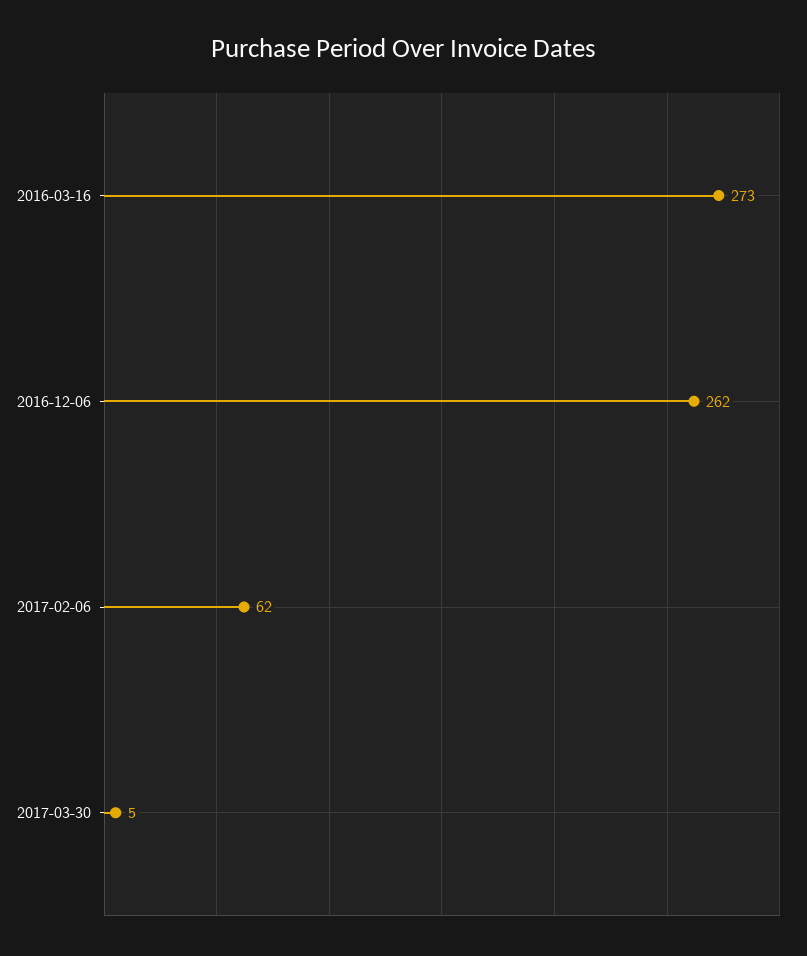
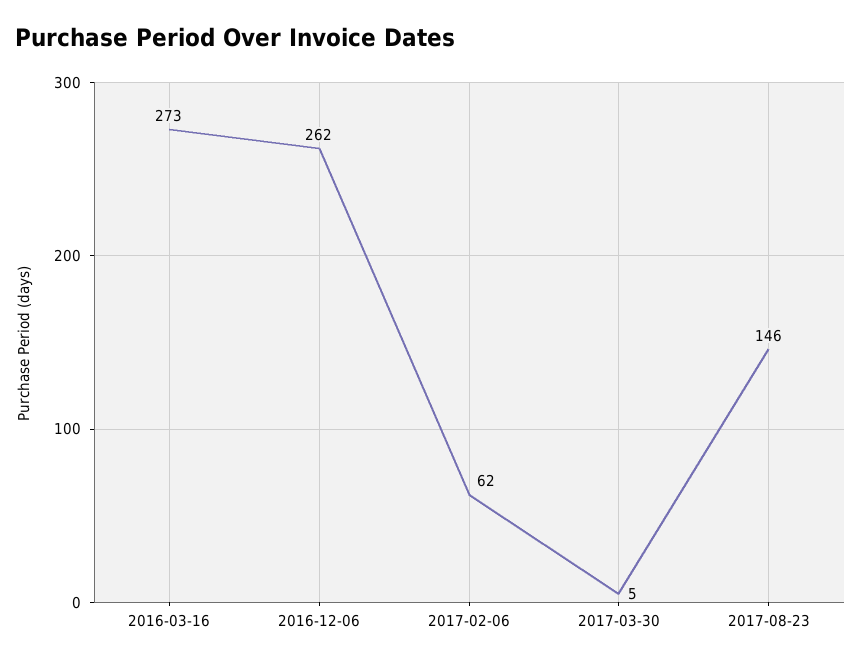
2017-08-23: none -> 146

